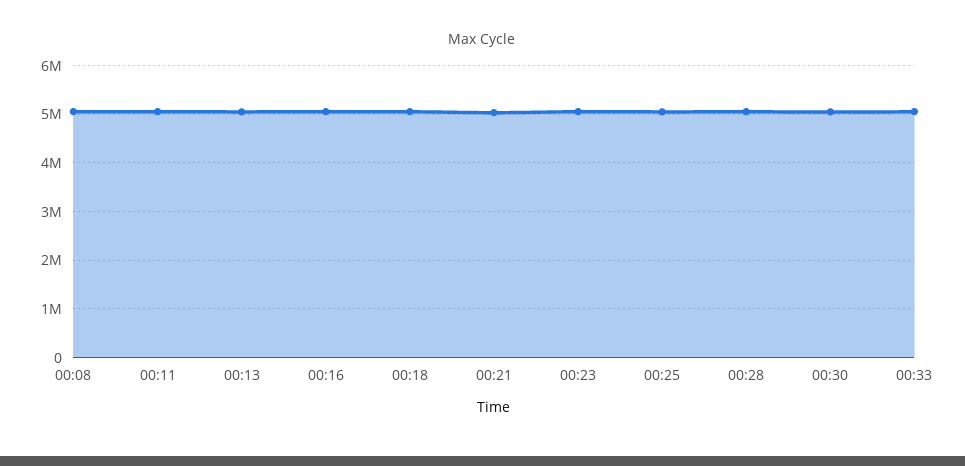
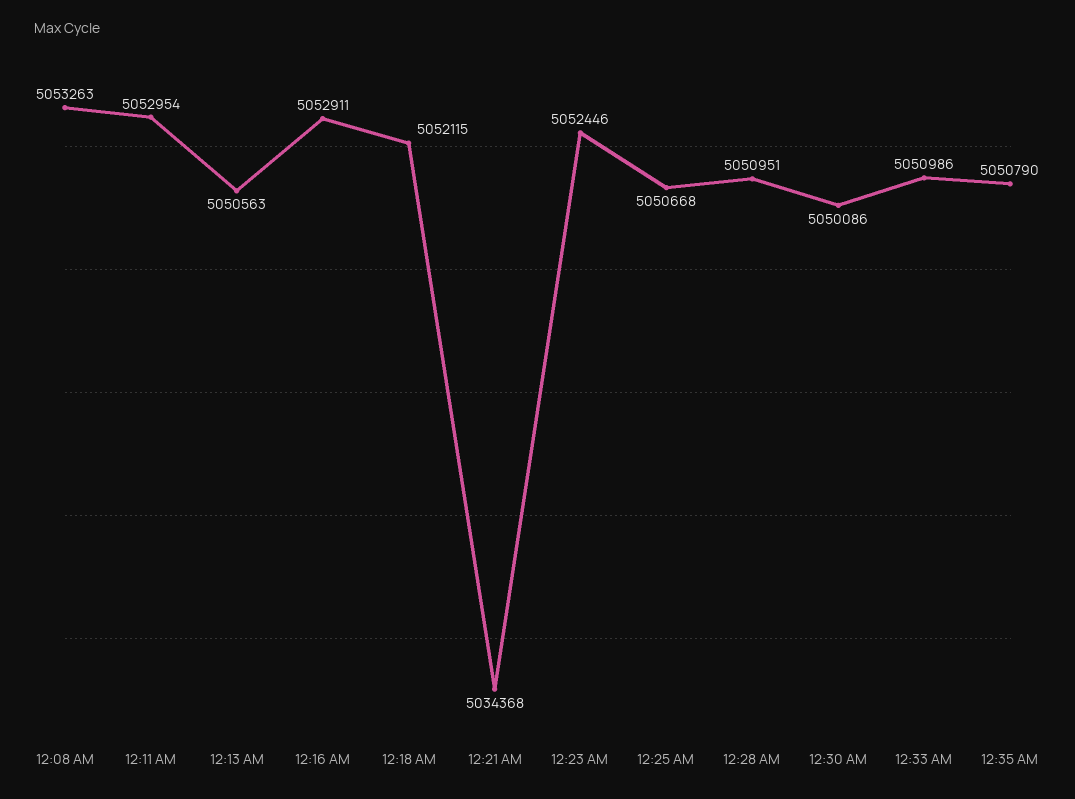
12:35 AM: none -> 5050790

